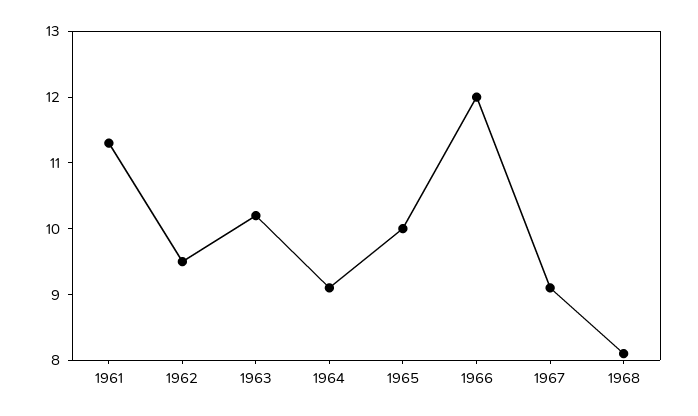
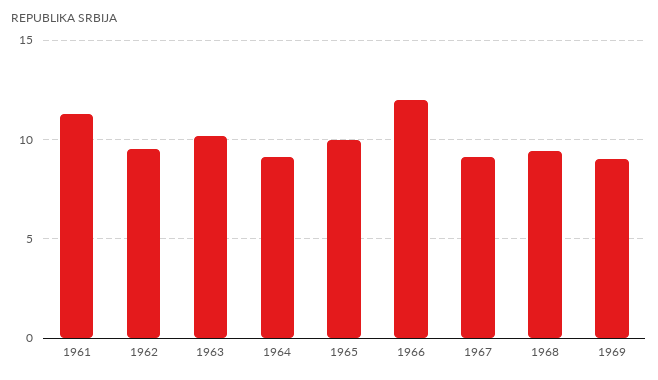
1968: 8 -> 9.5
1969: none -> 9

